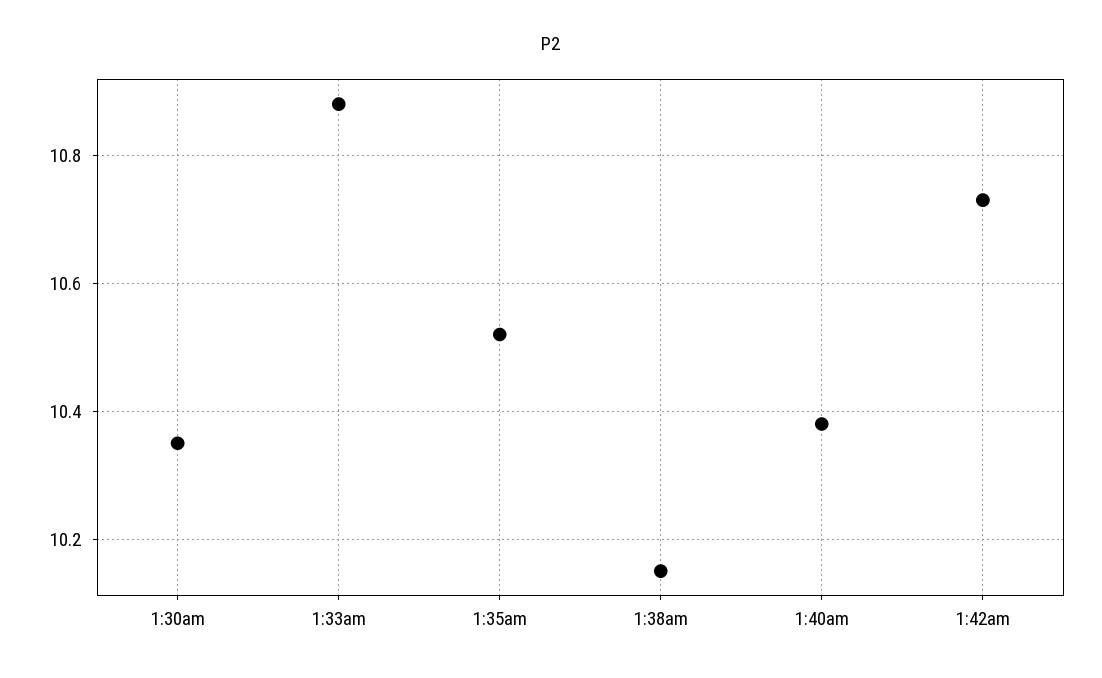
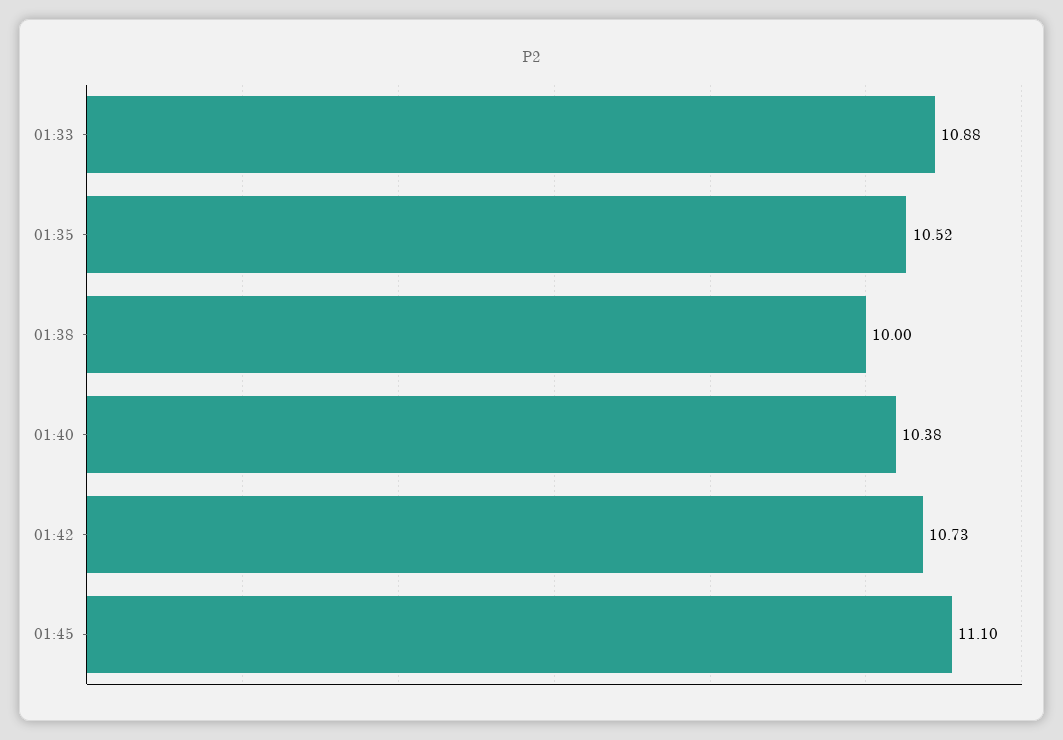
1:30am: 10.35 -> none
1:38am: 10.15 -> 10
01:45: none -> 11.1

